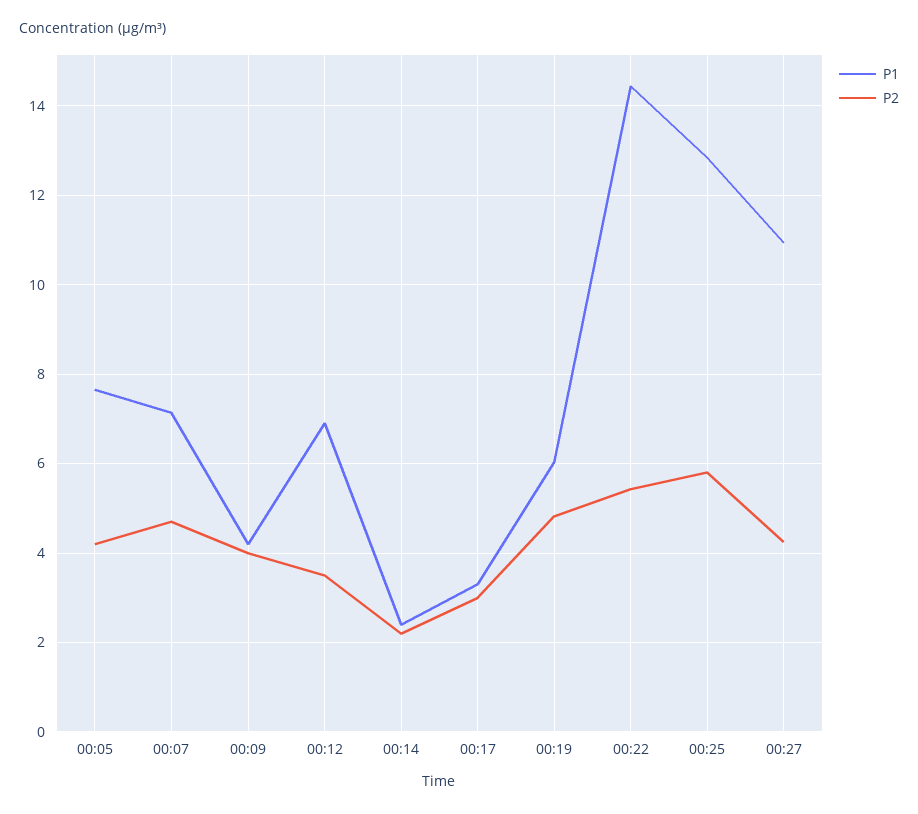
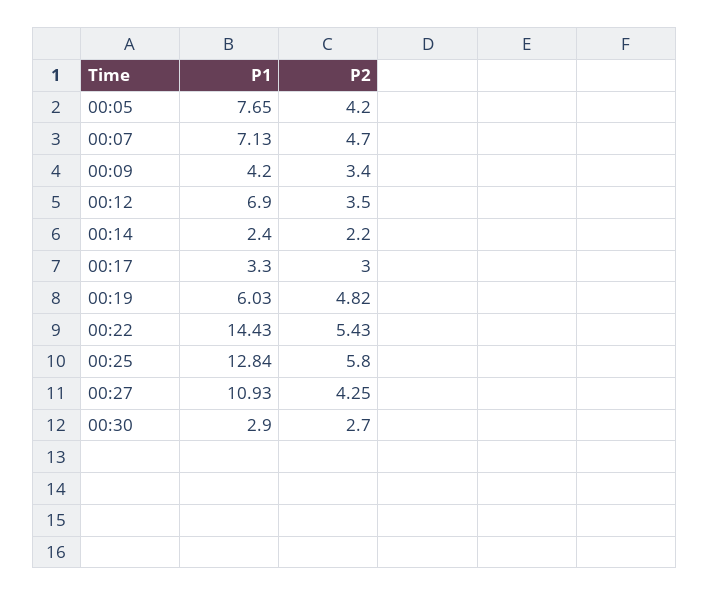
P2, 00:09: 4 -> 3.4
P1, 00:30: none -> 2.9
P2, 00:30: none -> 2.7

